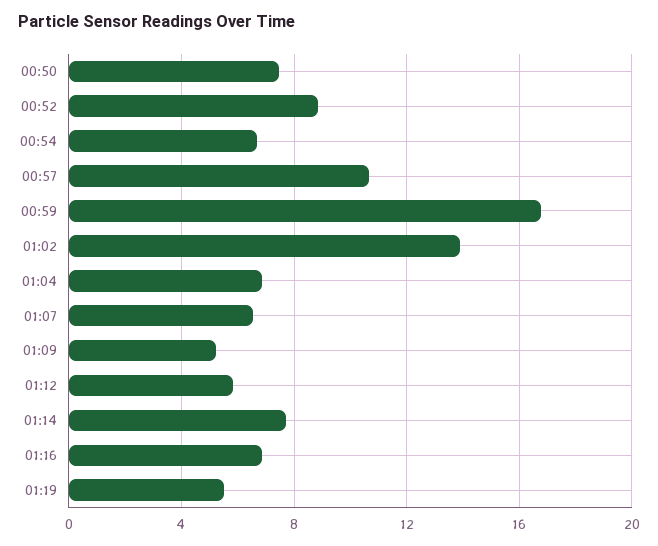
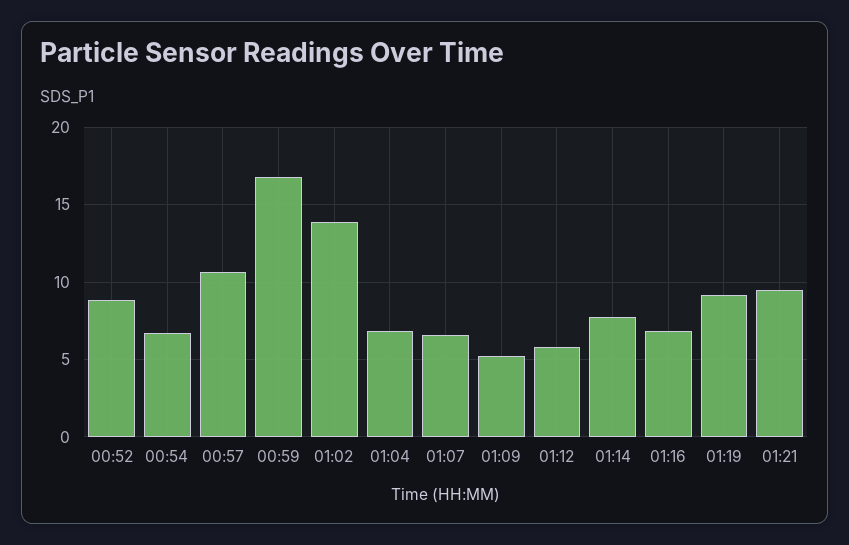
00:50: 7.5 -> none
01:19: 5.5 -> 9
01:21: none -> 9.5

